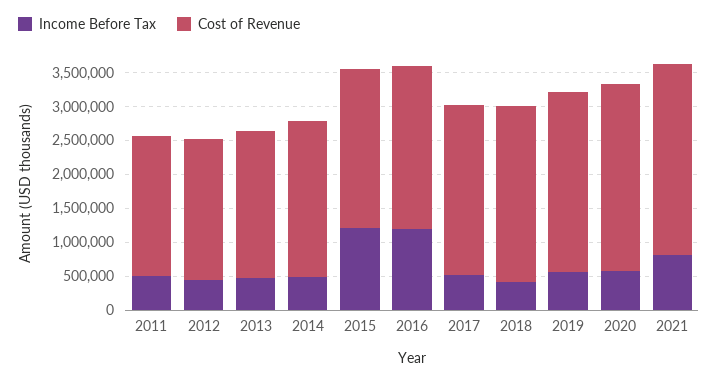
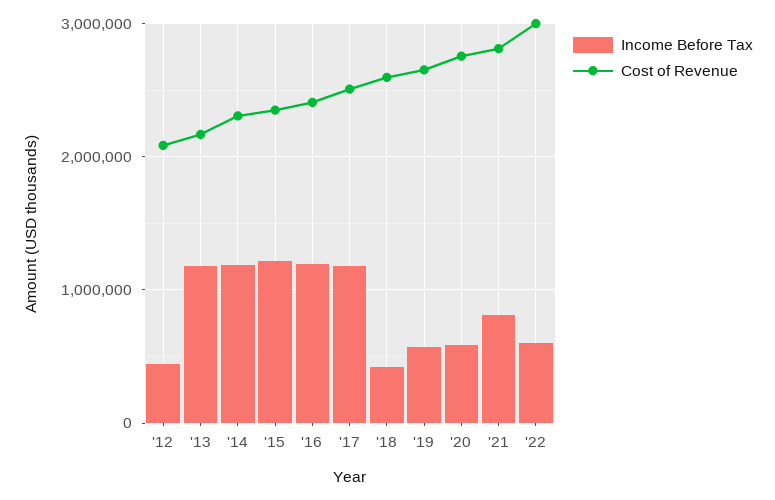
Income Before Tax, 2011: 500000 -> none
Cost of Revenue, 2011: 2000000 -> none
Income Before Tax, 2013: 500000 -> 1200000
Income Before Tax, 2014: 500000 -> 1200000
Income Before Tax, 2017: 500000 -> 1200000
Income Before Tax, '22: none -> 600000
Cost of Revenue, '22: none -> 3000000

